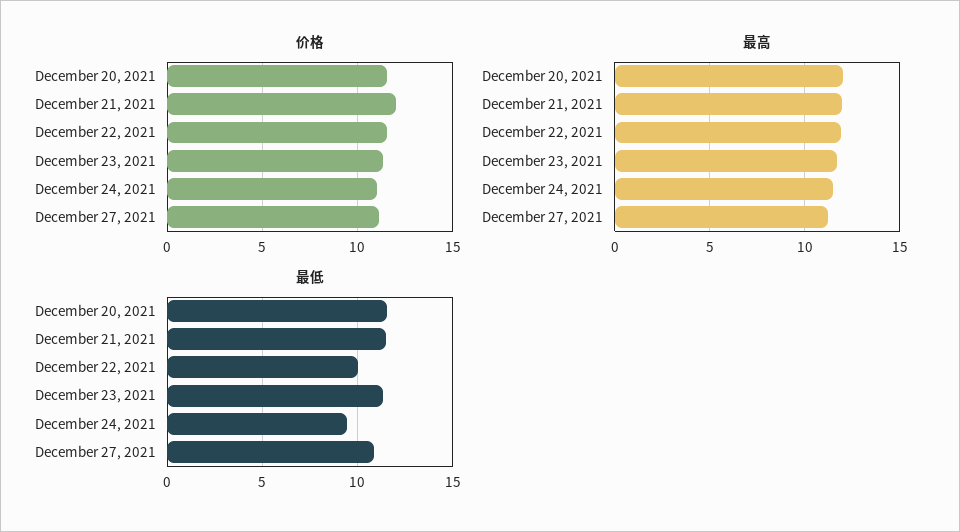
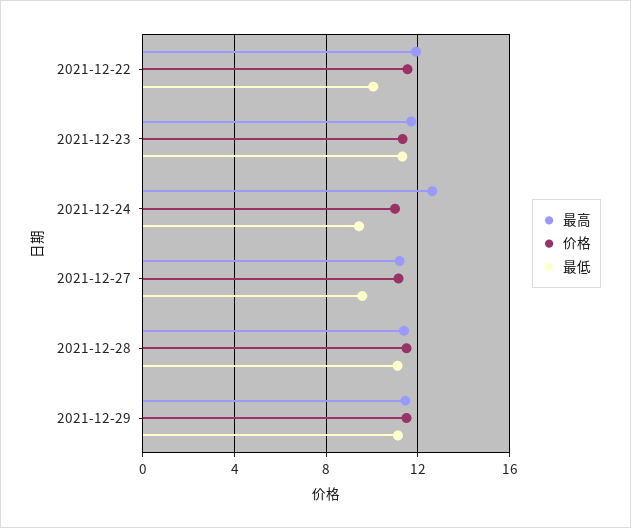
价格, December 20, 2021: 11.5 -> none
价格, December 21, 2021: 12 -> none
最高, December 20, 2021: 12 -> none
最高, December 21, 2021: 12 -> none
最高, December 24, 2021: 11.5 -> 12.5
最低, December 20, 2021: 11.5 -> none
最低, December 21, 2021: 11.5 -> none
最低, December 27, 2021: 11 -> 9.5
最高, 2021-12-28: none -> 11.5
价格, 2021-12-28: none -> 11.5
最低, 2021-12-28: none -> 11
最高, 2021-12-29: none -> 11.5
价格, 2021-12-29: none -> 11.5
最低, 2021-12-29: none -> 11

